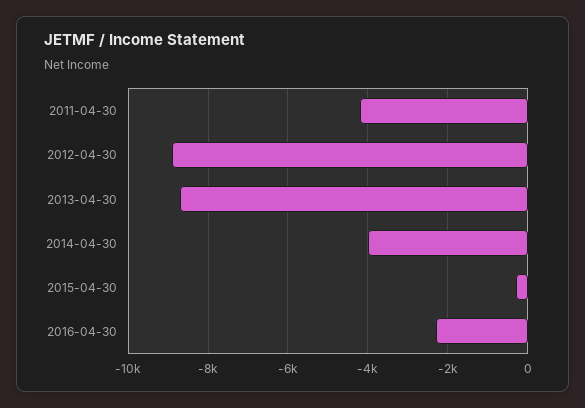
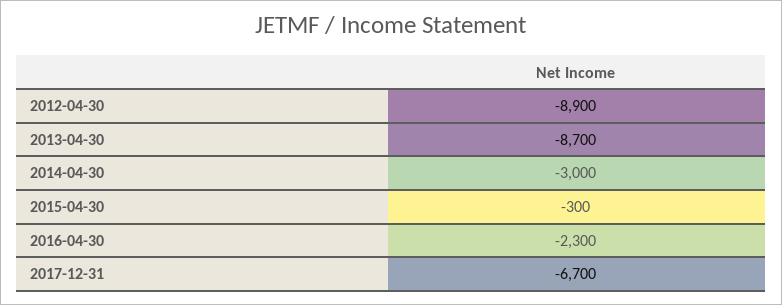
2011-04-30: -4200 -> none
2014-04-30: -4000 -> -3000
2017-12-31: none -> -6700

